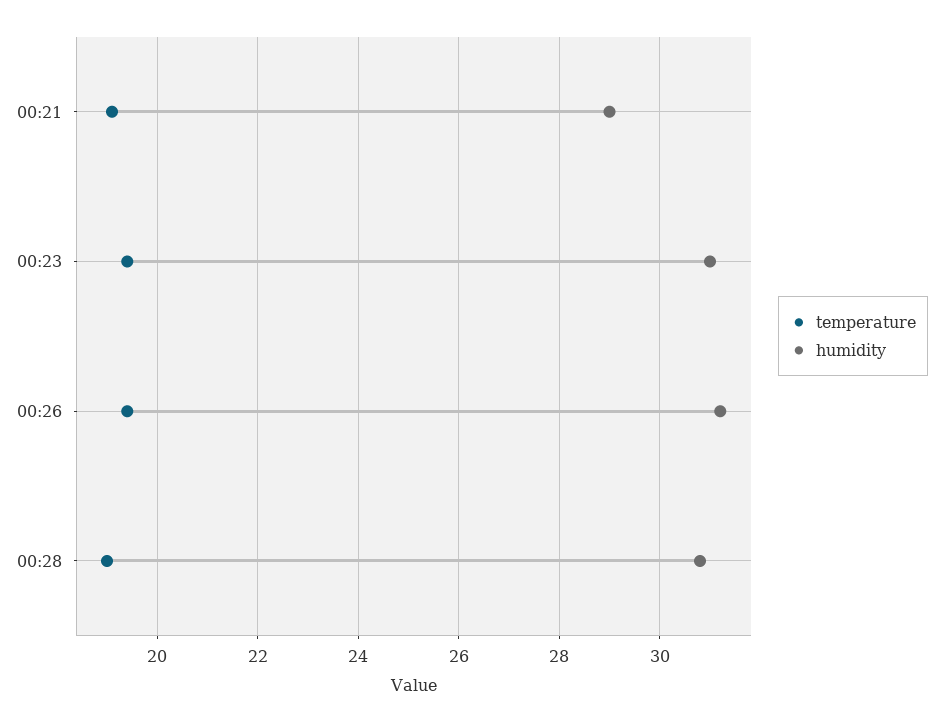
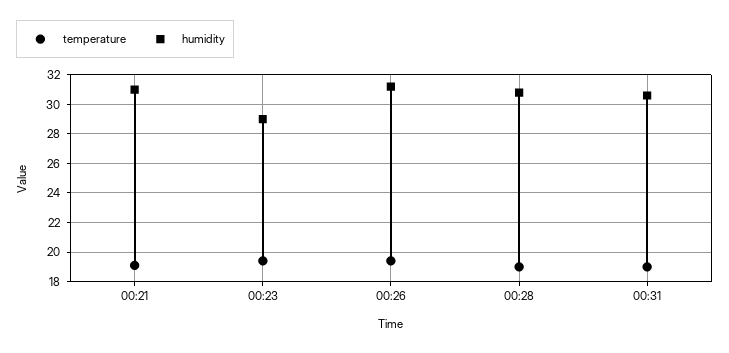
humidity, 00:21: 29 -> 31
humidity, 00:23: 31 -> 29
temperature, 00:31: none -> 19
humidity, 00:31: none -> 30.5

